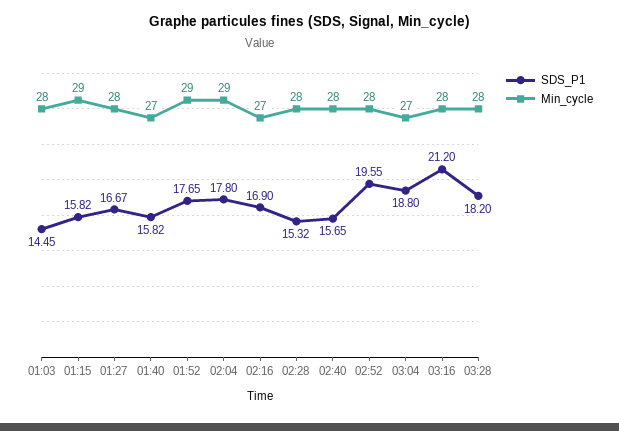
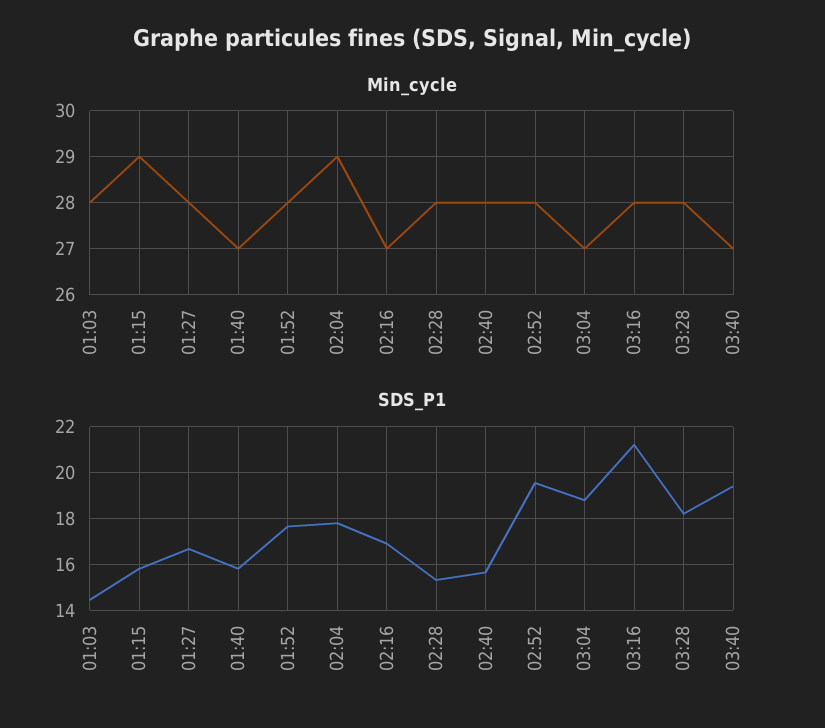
Min_cycle, 01:52: 29 -> 28
Min_cycle, 03:40: none -> 27
SDS_P1, 03:40: none -> 19.5

